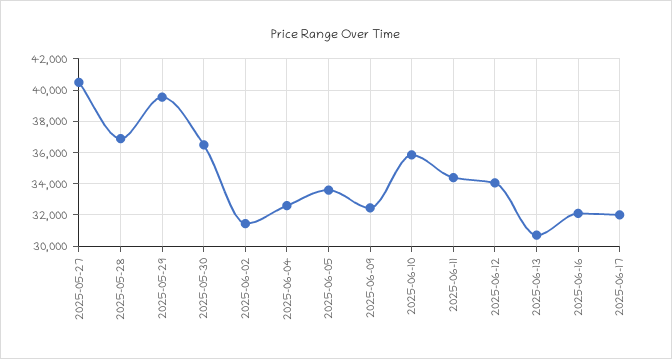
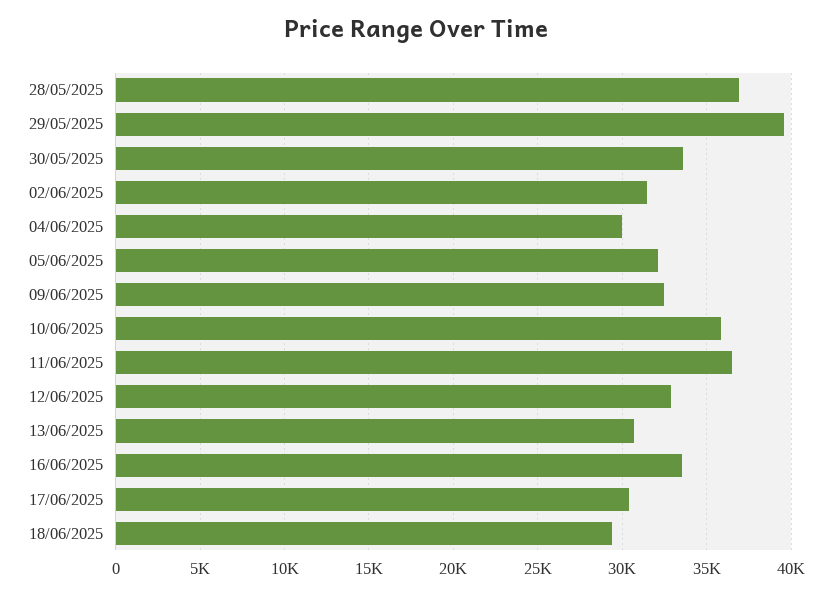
2025-05-27: 40500 -> none
2025-05-30: 36500 -> 33500
2025-06-04: 32500 -> 30000
2025-06-05: 33500 -> 32000
2025-06-11: 34500 -> 36500
2025-06-12: 34000 -> 33000
2025-06-16: 32000 -> 33500
2025-06-17: 32000 -> 30500
18/06/2025: none -> 29500

